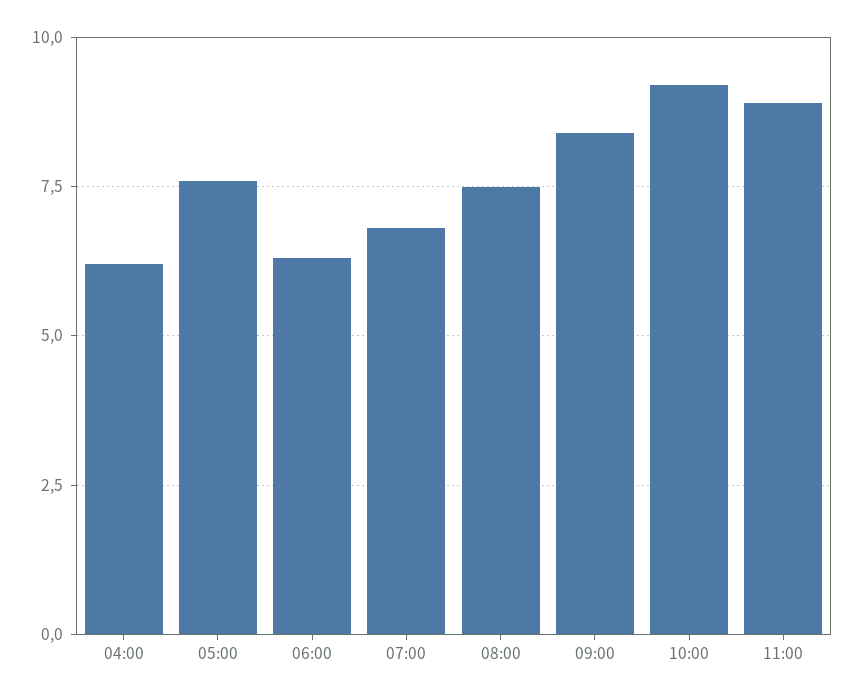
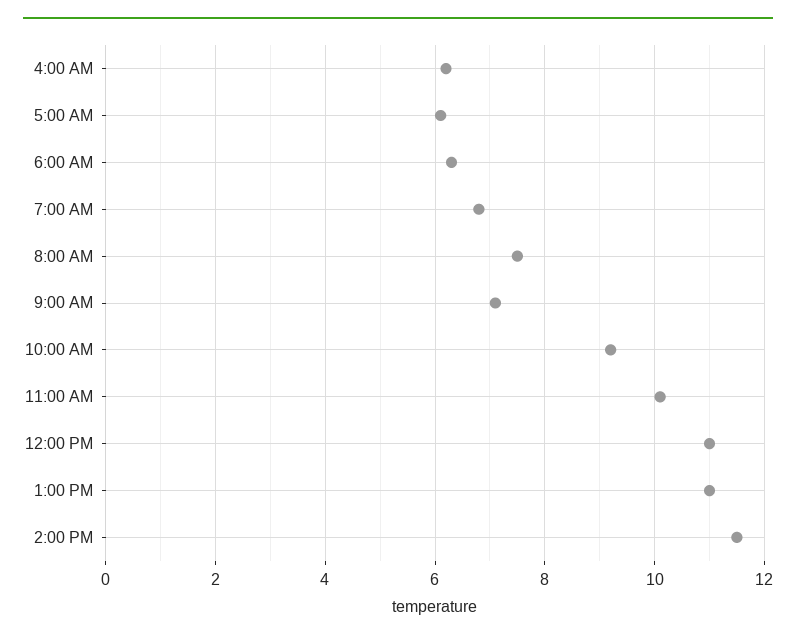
05:00: 7.5 -> 6
09:00: 8.5 -> 7
11:00: 9 -> 10
12:00 PM: none -> 11
1:00 PM: none -> 11
2:00 PM: none -> 11.5

